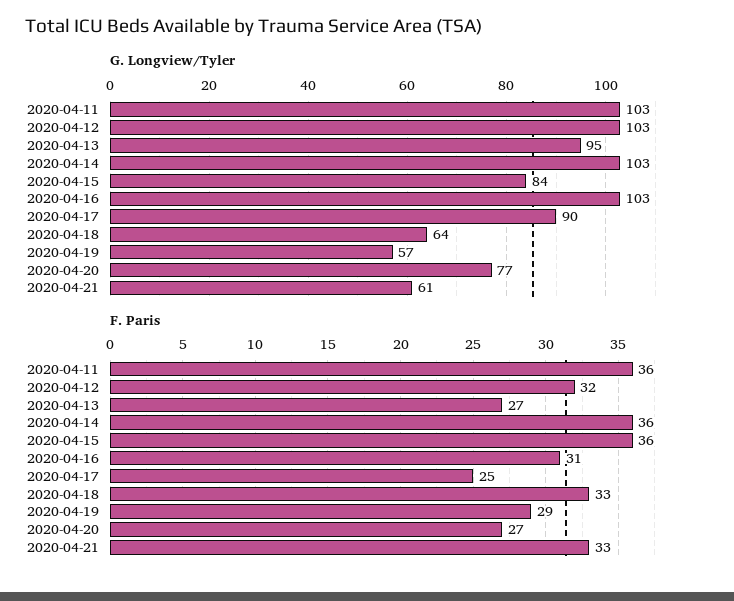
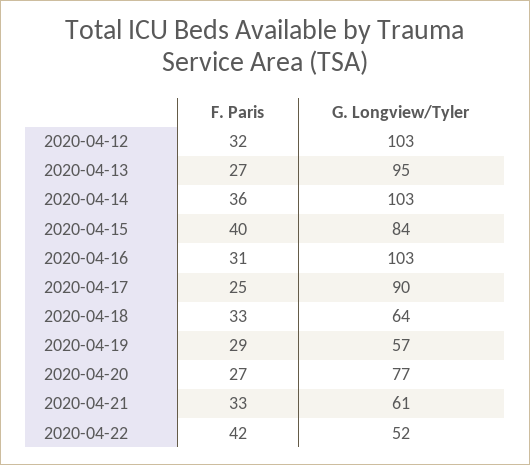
G. Longview/Tyler, 2020-04-11: 103 -> none
F. Paris, 2020-04-11: 36 -> none
F. Paris, 2020-04-15: 36 -> 40
F. Paris, 2020-04-22: none -> 42
G. Longview/Tyler, 2020-04-22: none -> 52

